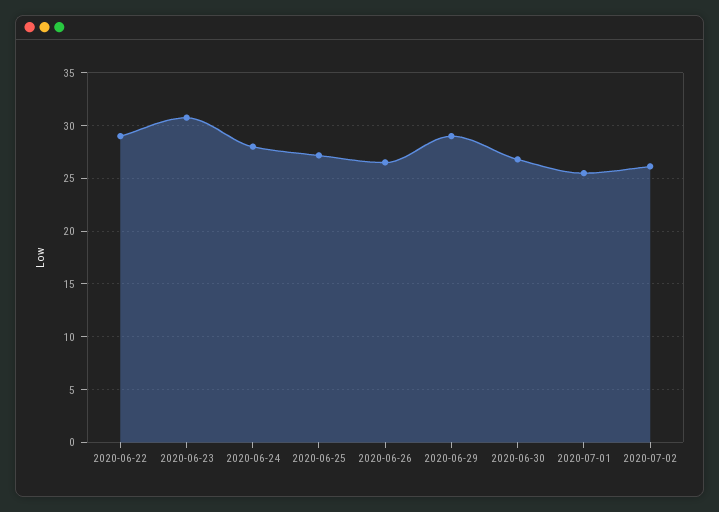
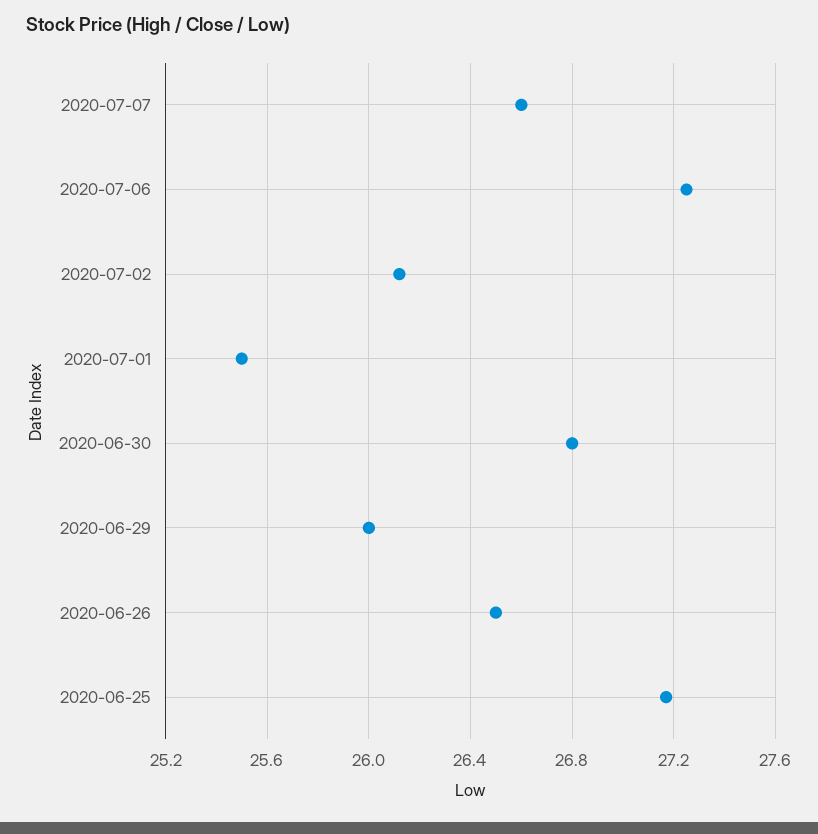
2020-06-22: 29 -> none
2020-06-23: 31 -> none
2020-06-24: 28 -> none
2020-06-29: 29 -> 26
2020-07-07: none -> 26.6
2020-07-06: none -> 27.25

